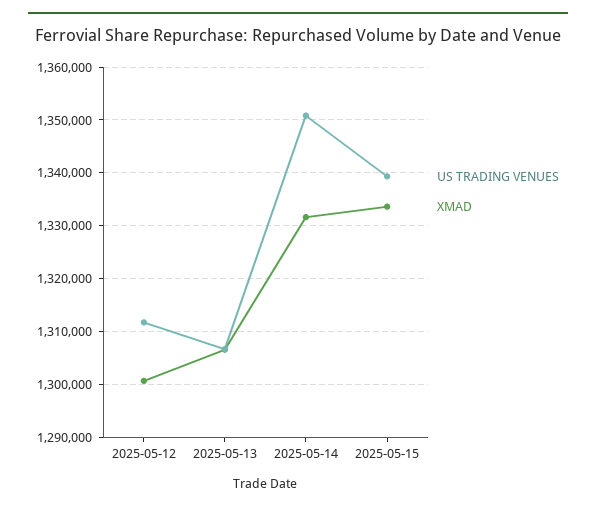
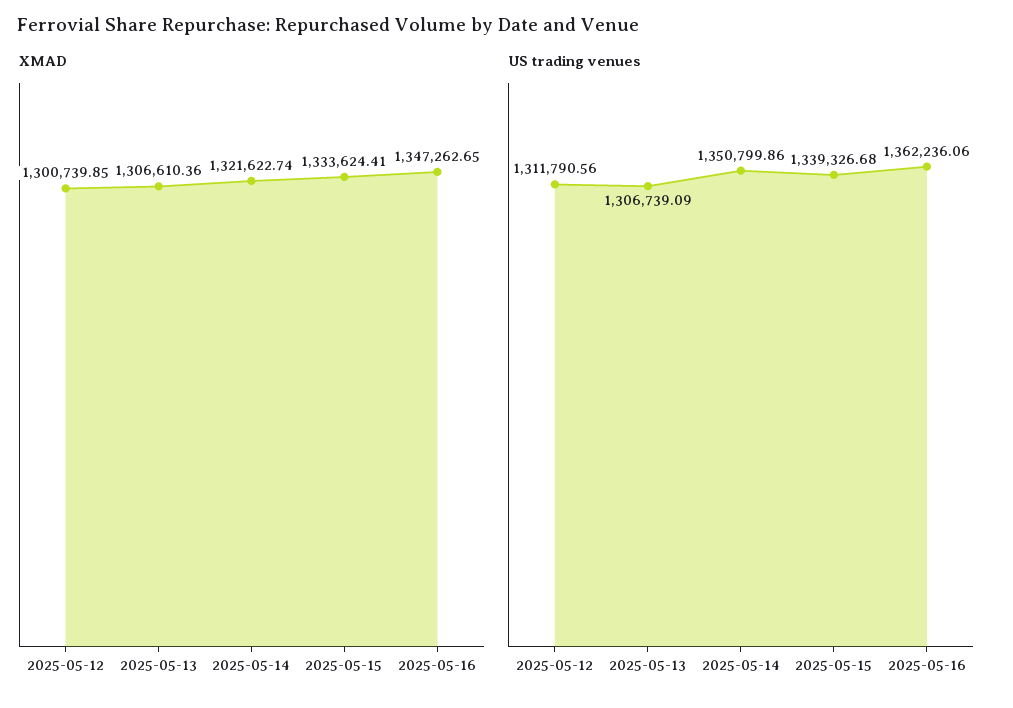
XMAD, 2025-05-14: 1332000 -> 1321622.74
XMAD, 2025-05-16: none -> 1347262.65
US TRADING VENUES, 2025-05-16: none -> 1362236.06

